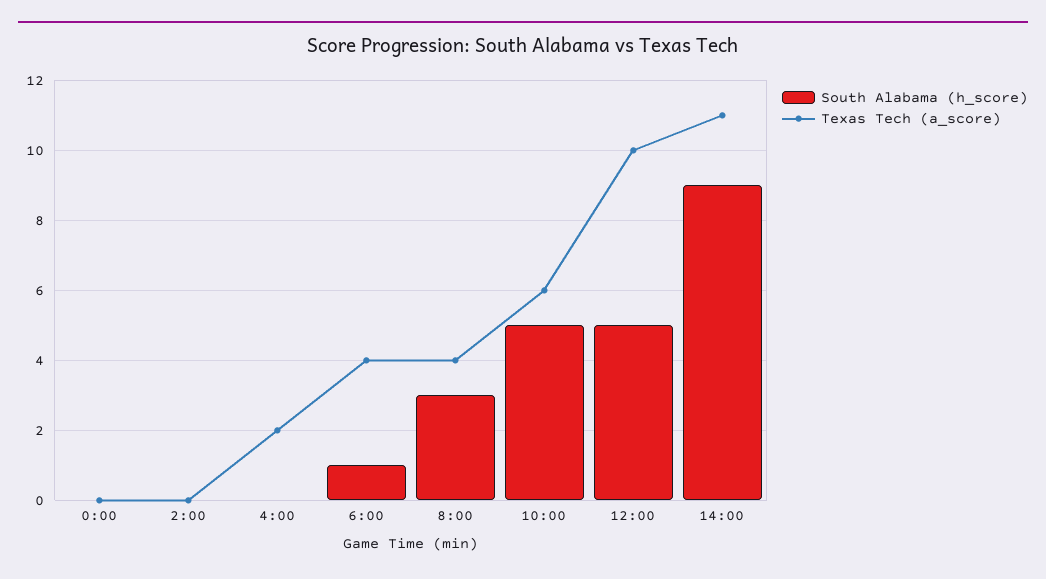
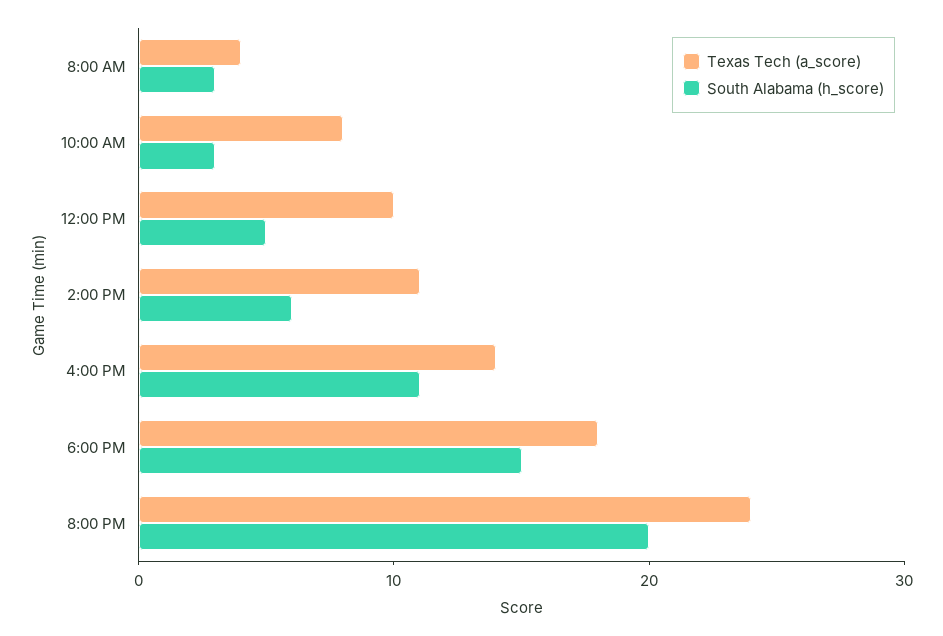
South Alabama (h_score), 0:00: 0 -> none
Texas Tech (a_score), 0:00: 0 -> none
South Alabama (h_score), 2:00: 0 -> none
Texas Tech (a_score), 2:00: 0 -> none
South Alabama (h_score), 4:00: 0 -> none
Texas Tech (a_score), 4:00: 2 -> none
South Alabama (h_score), 6:00: 1 -> none
Texas Tech (a_score), 6:00: 4 -> none
South Alabama (h_score), 10:00: 5 -> 3
Texas Tech (a_score), 10:00: 6 -> 8
South Alabama (h_score), 14:00: 9 -> 6
Texas Tech (a_score), 4:00 PM: none -> 14
South Alabama (h_score), 4:00 PM: none -> 11
Texas Tech (a_score), 6:00 PM: none -> 18
South Alabama (h_score), 6:00 PM: none -> 15
Texas Tech (a_score), 8:00 PM: none -> 24
South Alabama (h_score), 8:00 PM: none -> 20

